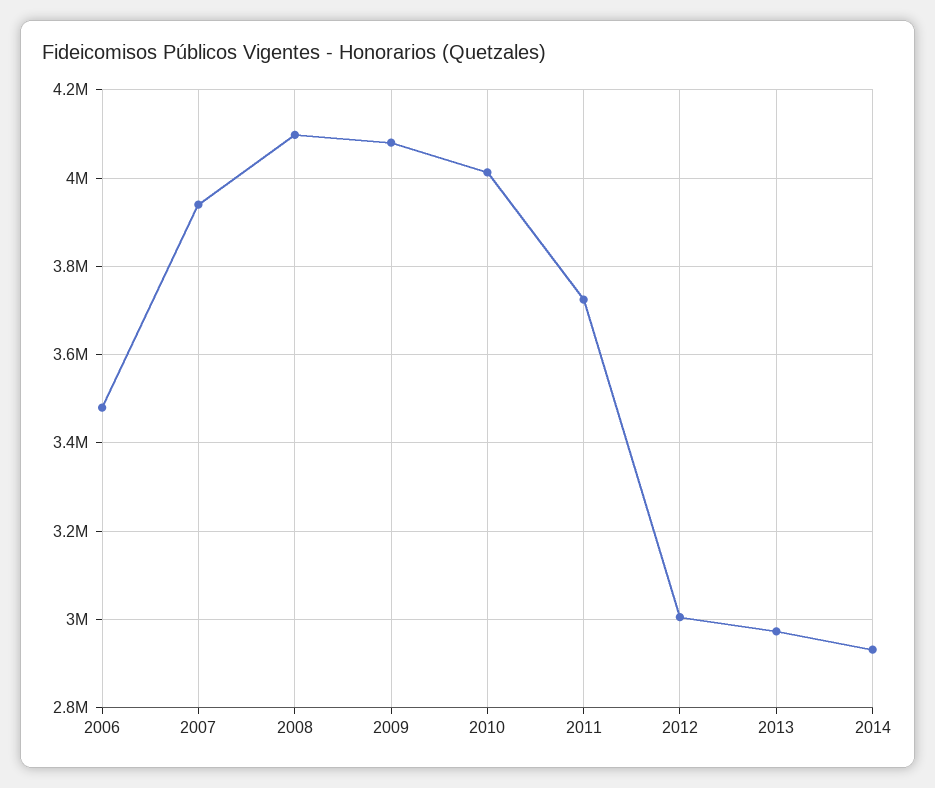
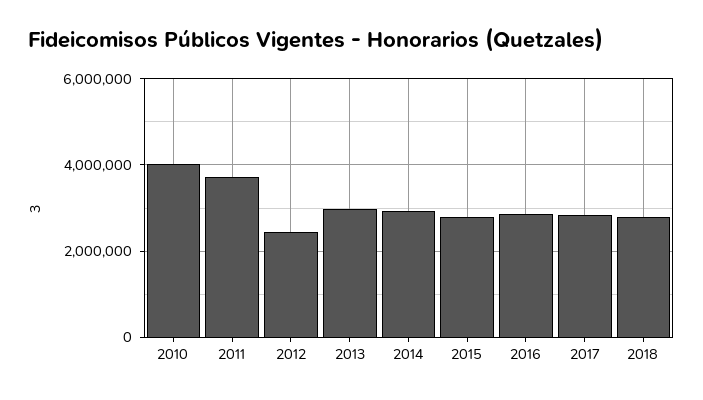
2006: 3480000 -> none
2007: 3940000 -> none
2008: 4100000 -> none
2009: 4080000 -> none
2012: 3000000 -> 2400000
2015: none -> 2800000
2016: none -> 2800000
2017: none -> 2800000
2018: none -> 2800000

